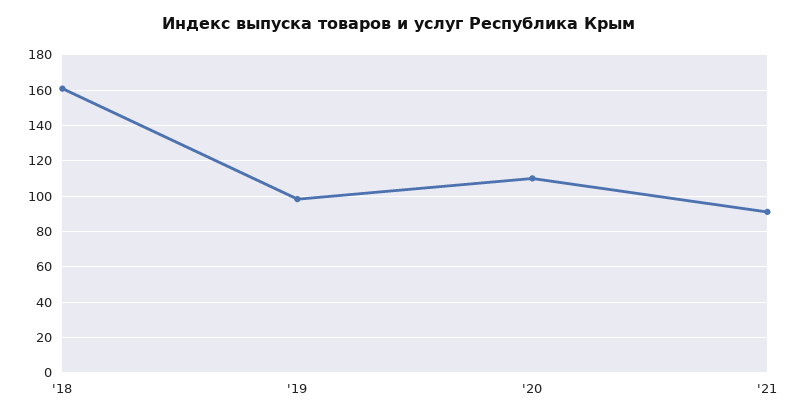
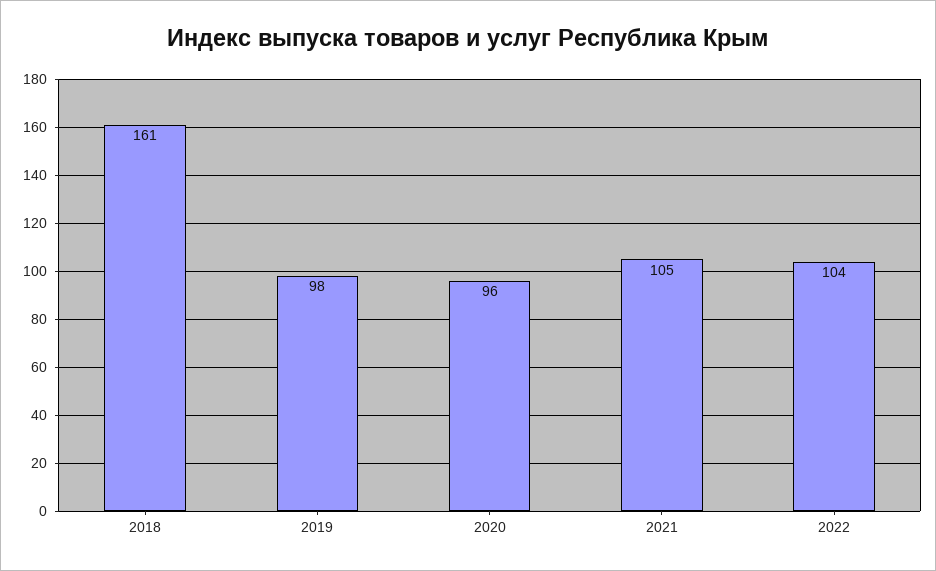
'20: 110 -> 96
'21: 90 -> 105
2022: none -> 104

